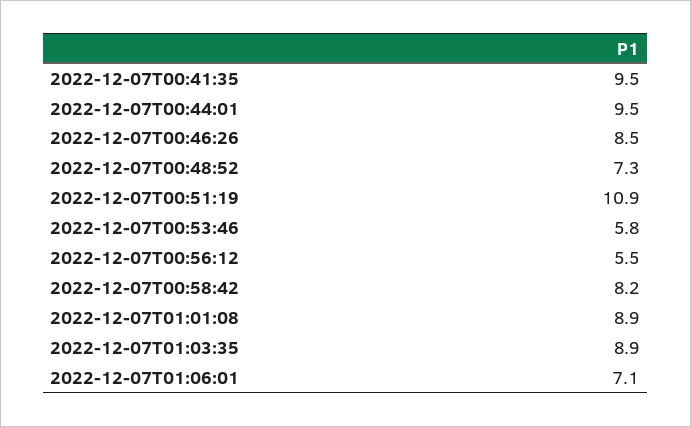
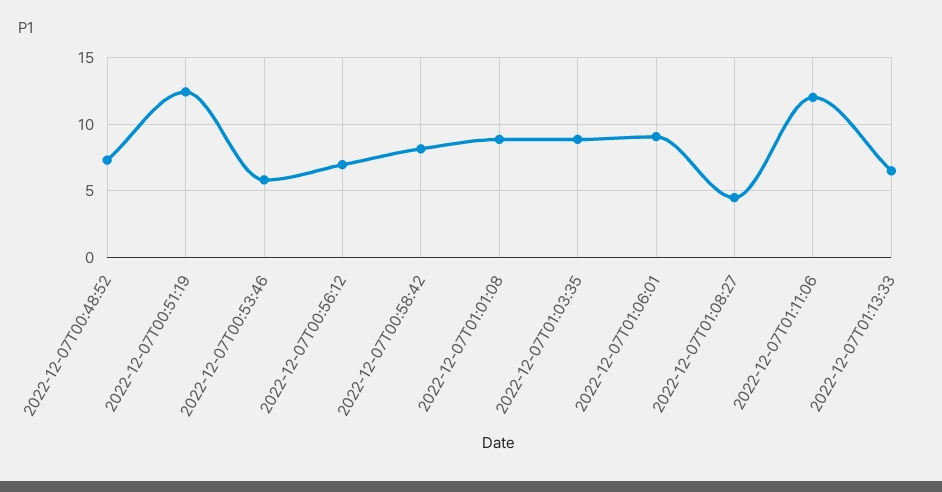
2022-12-07T00:41:35: 9.5 -> none
2022-12-07T00:44:01: 9.5 -> none
2022-12-07T00:46:26: 8.5 -> none
2022-12-07T00:51:19: 10.9 -> 12.5
2022-12-07T00:56:12: 5.5 -> 7
2022-12-07T01:06:01: 7.1 -> 9
2022-12-07T01:08:27: none -> 4.5
2022-12-07T01:11:06: none -> 12
2022-12-07T01:13:33: none -> 6.5

